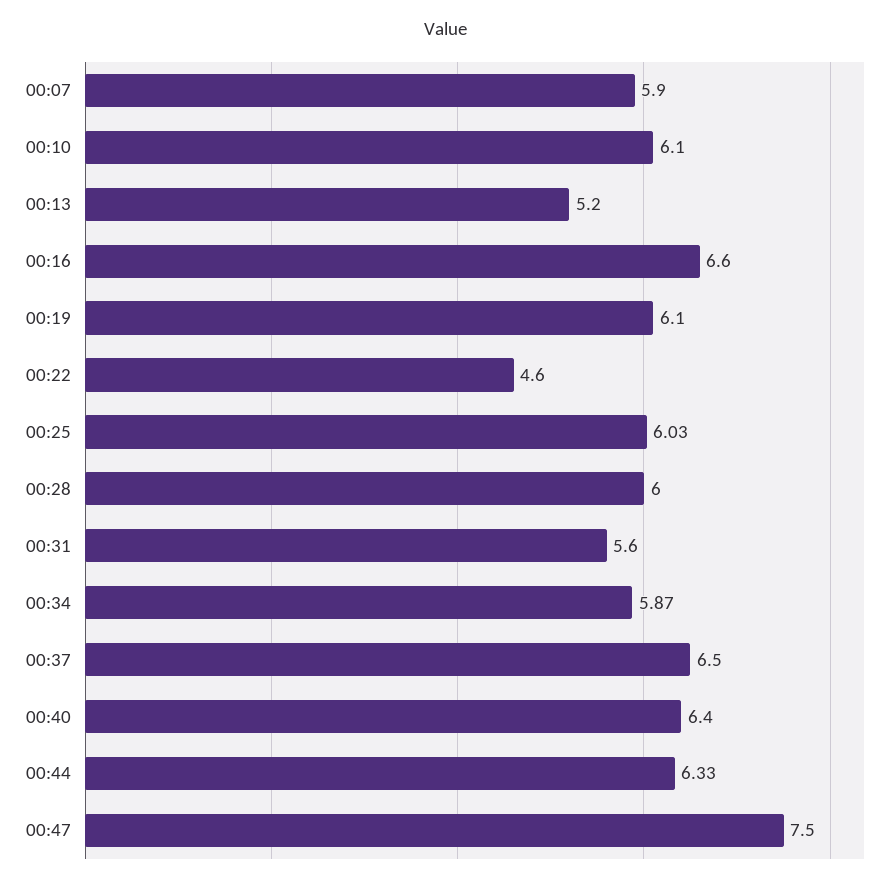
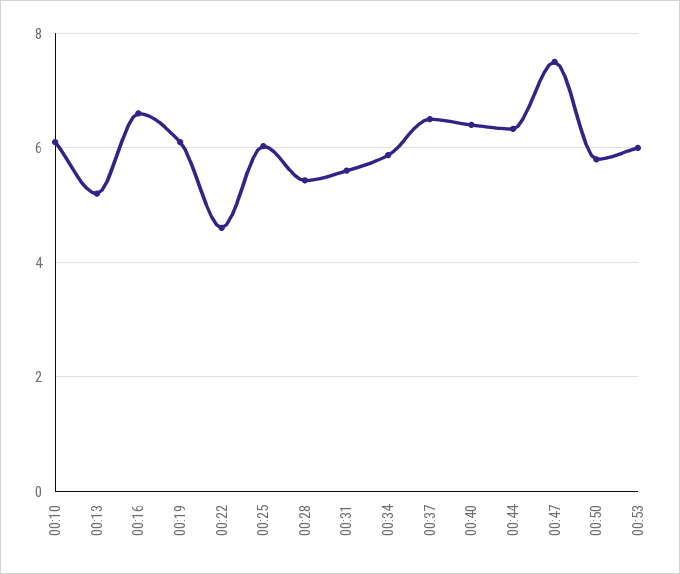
00:07: 5.9 -> none
00:28: 6 -> 5.4
00:50: none -> 5.8
00:53: none -> 6

